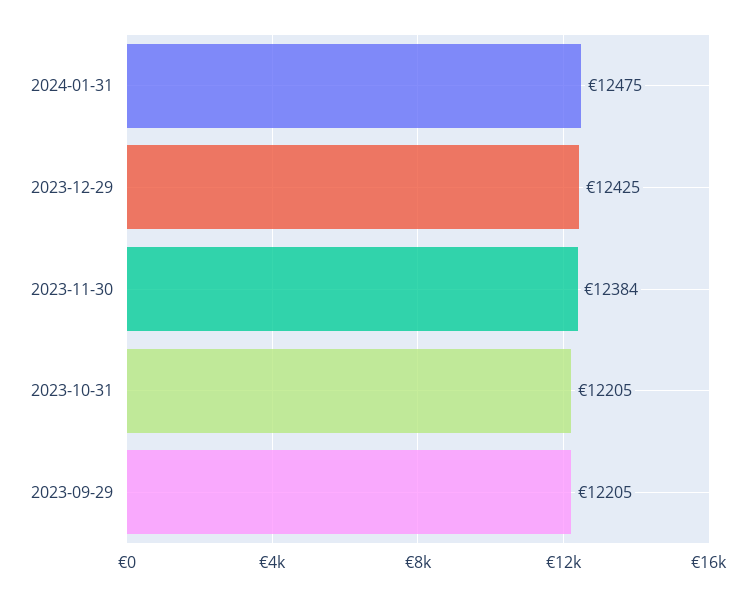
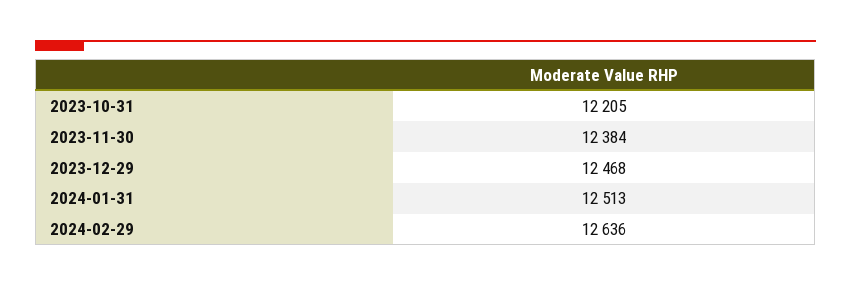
2024-01-31: 12475 -> 12513
2023-12-29: 12425 -> 12468
2023-09-29: 12205 -> none
2024-02-29: none -> 12636

